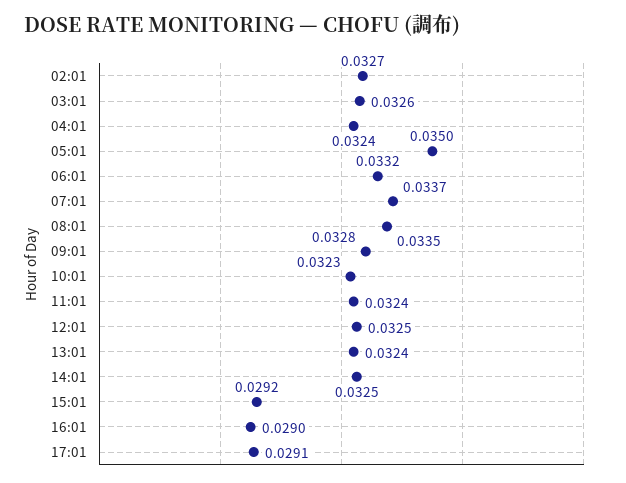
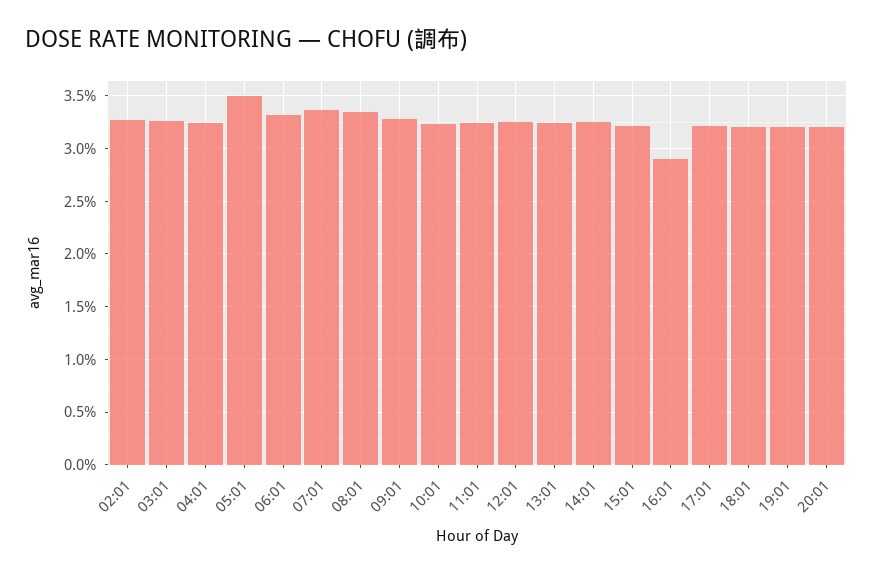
15:01: 0.0292 -> 0.032
17:01: 0.0291 -> 0.032
18:01: none -> 0.032
19:01: none -> 0.032
20:01: none -> 0.032

